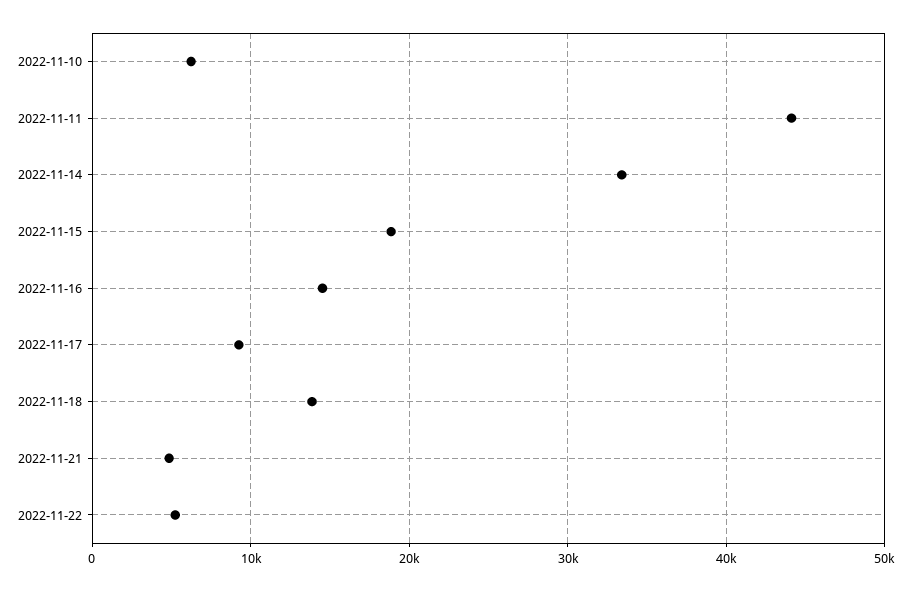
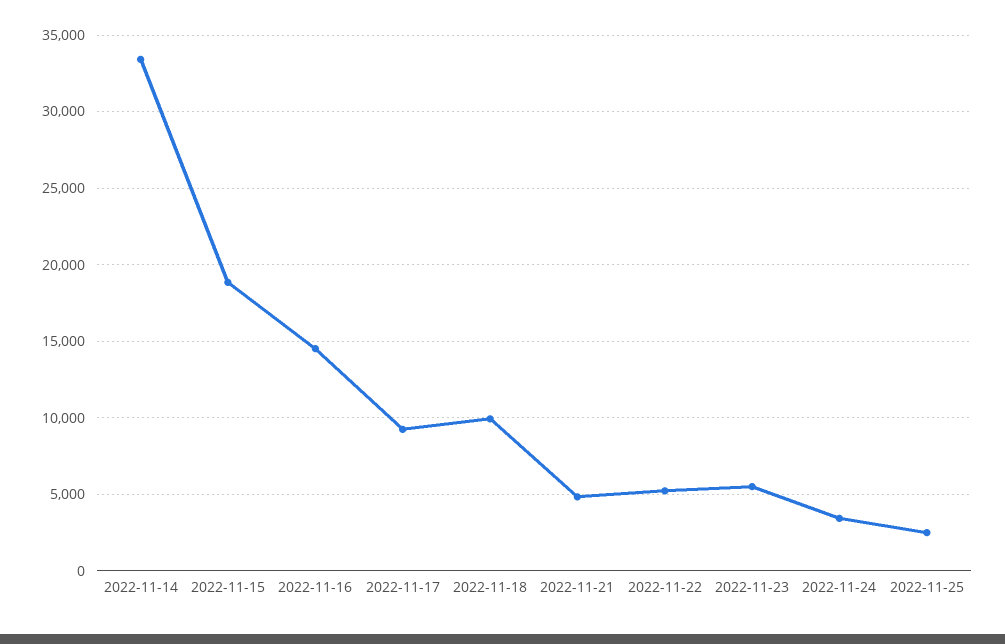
2022-11-10: 6000 -> none
2022-11-11: 44000 -> none
2022-11-18: 14000 -> 10000
2022-11-23: none -> 5500
2022-11-24: none -> 3500
2022-11-25: none -> 2500

